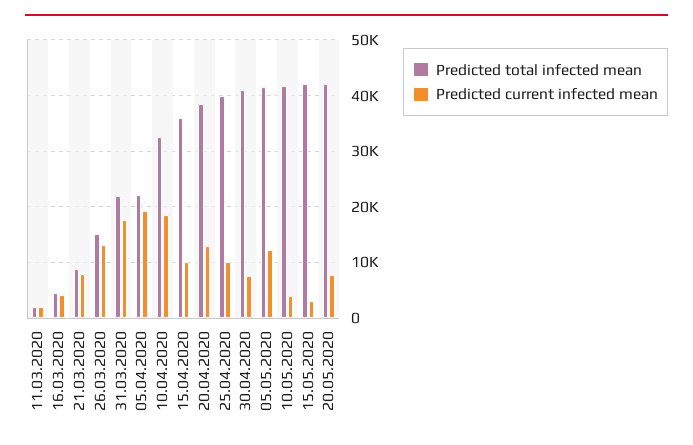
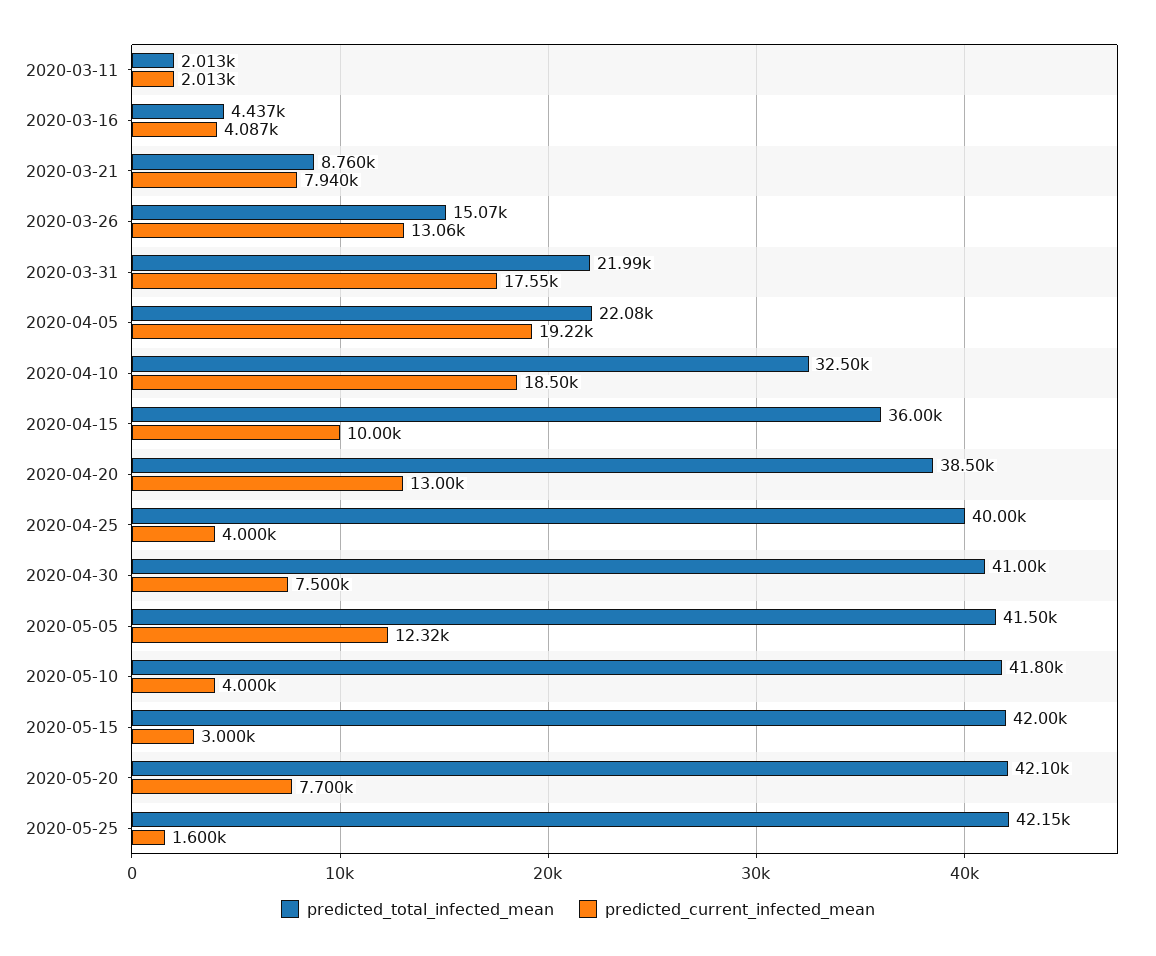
Predicted current infected mean, 25.04.2020: 10000 -> 4000
Predicted total infected mean, 2020-05-25: none -> 42150
Predicted current infected mean, 2020-05-25: none -> 1600

